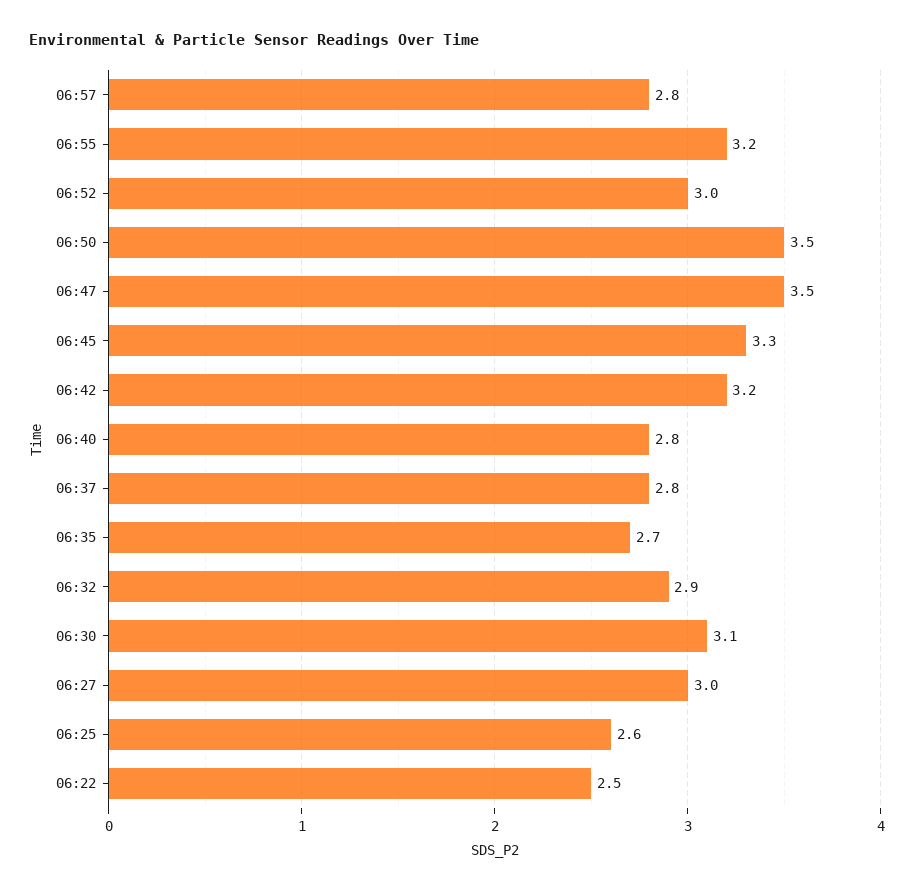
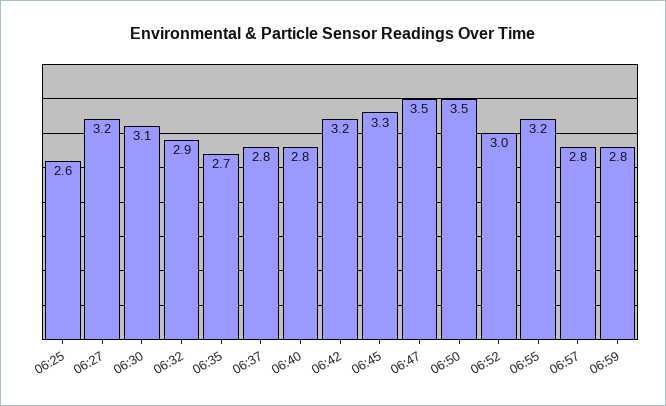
06:27: 3 -> 3.2
06:22: 2.5 -> none
06:59: none -> 2.8

